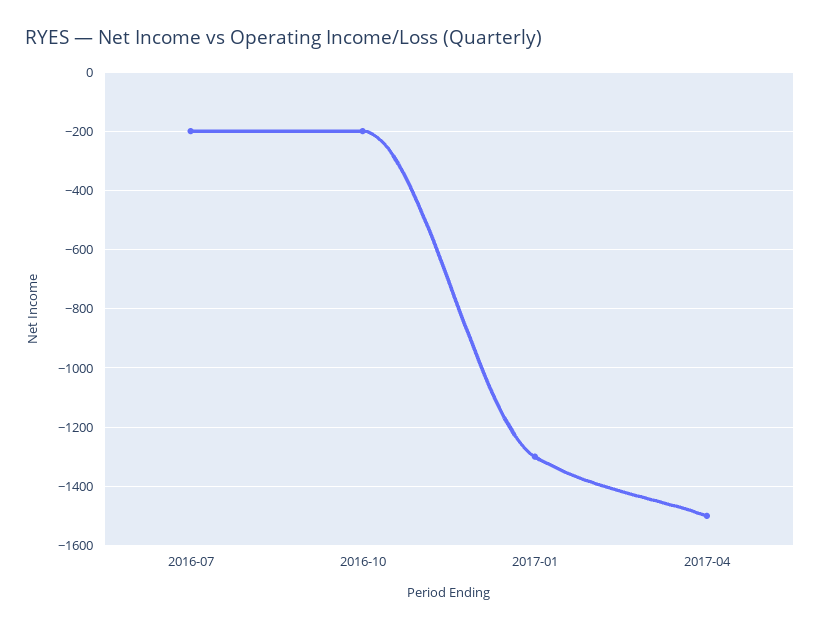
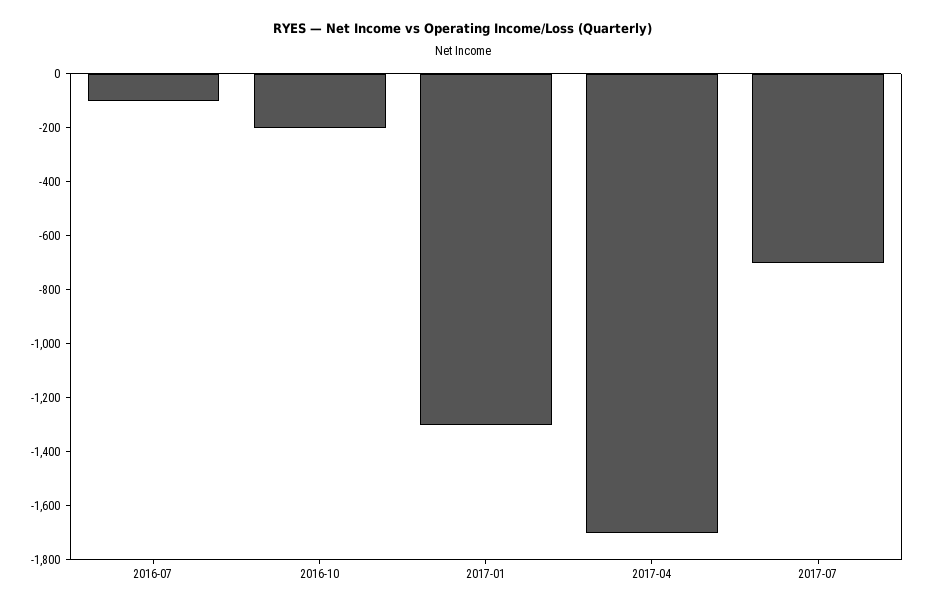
2016-07: -200 -> -100
2017-04: -1500 -> -1700
2017-07: none -> -700

